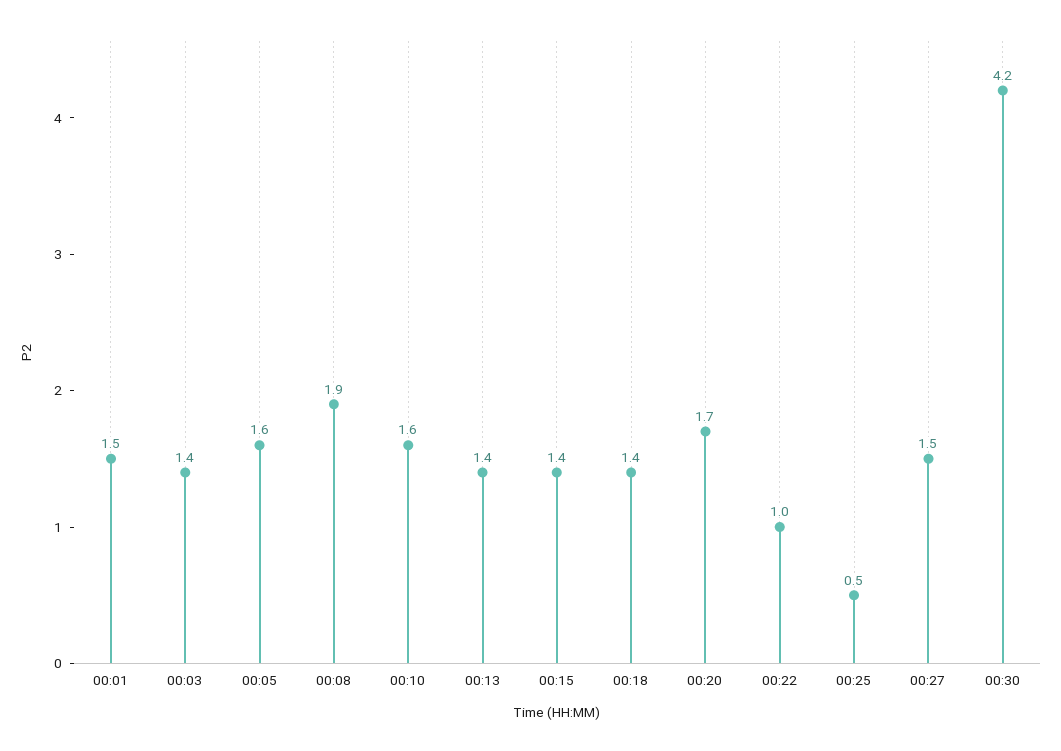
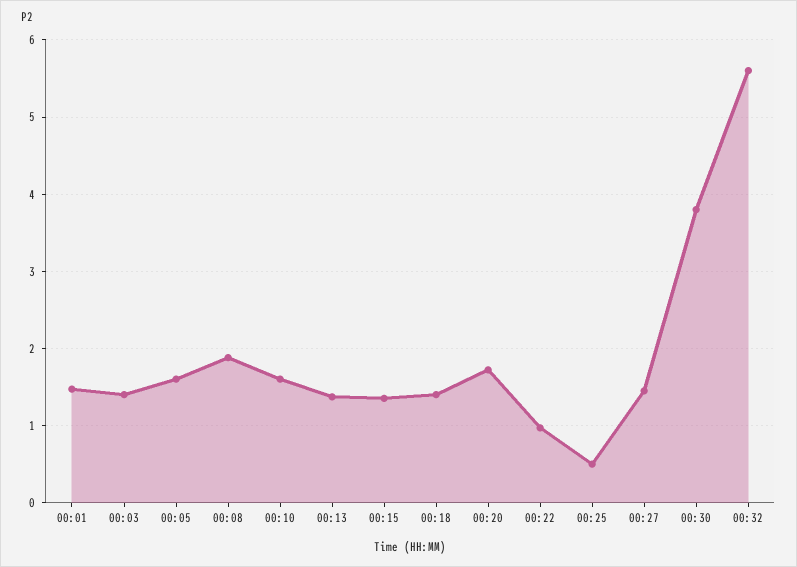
00:30: 4.2 -> 3.8
00:32: none -> 5.6

